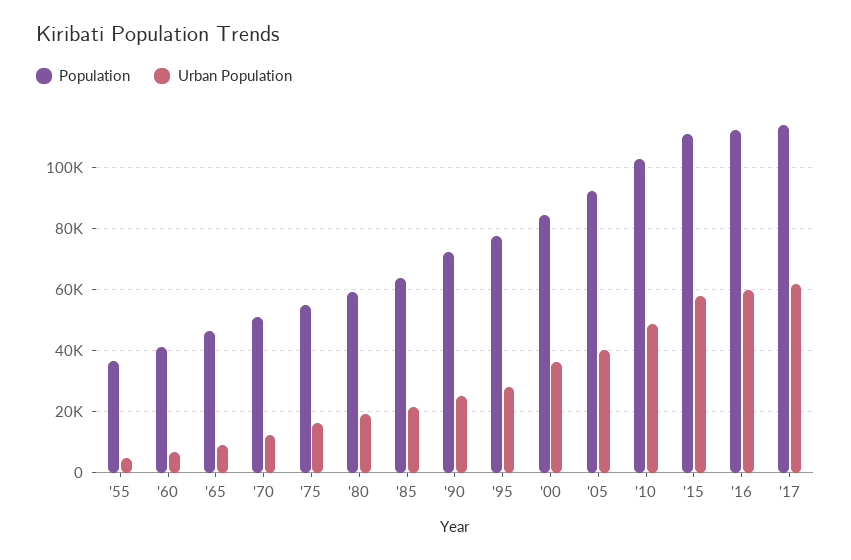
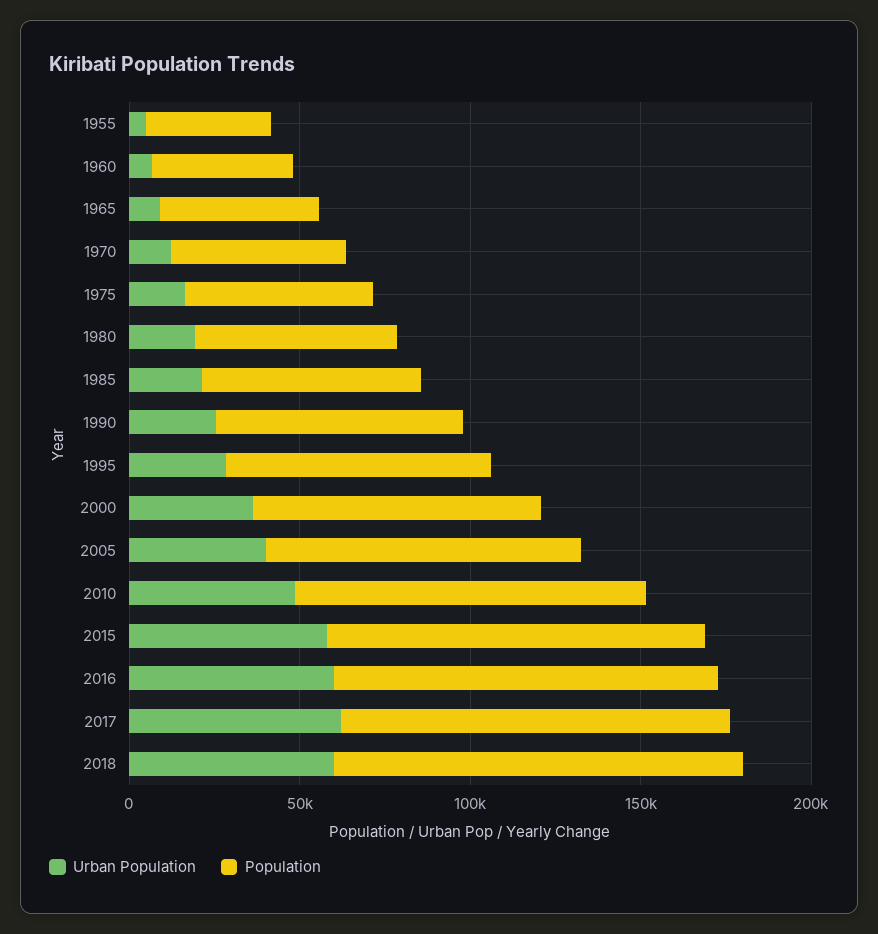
Urban Population, 2018: none -> 60000
Population, 2018: none -> 120000

